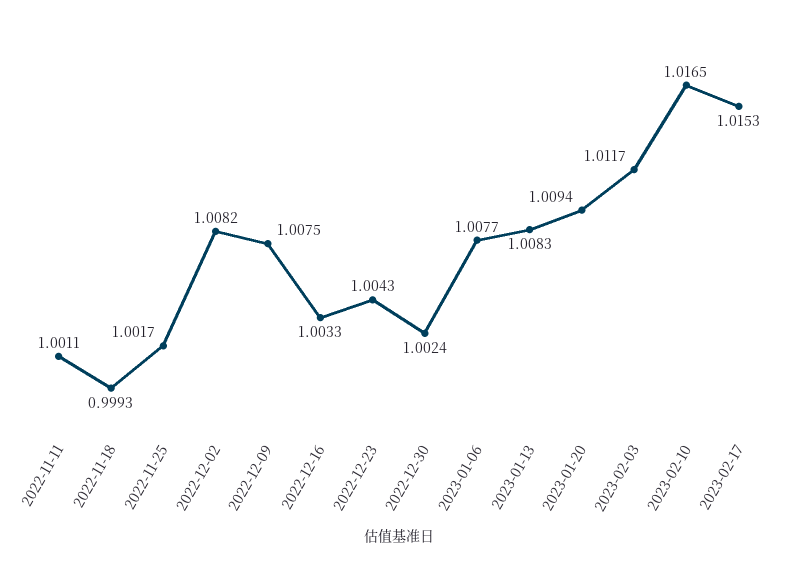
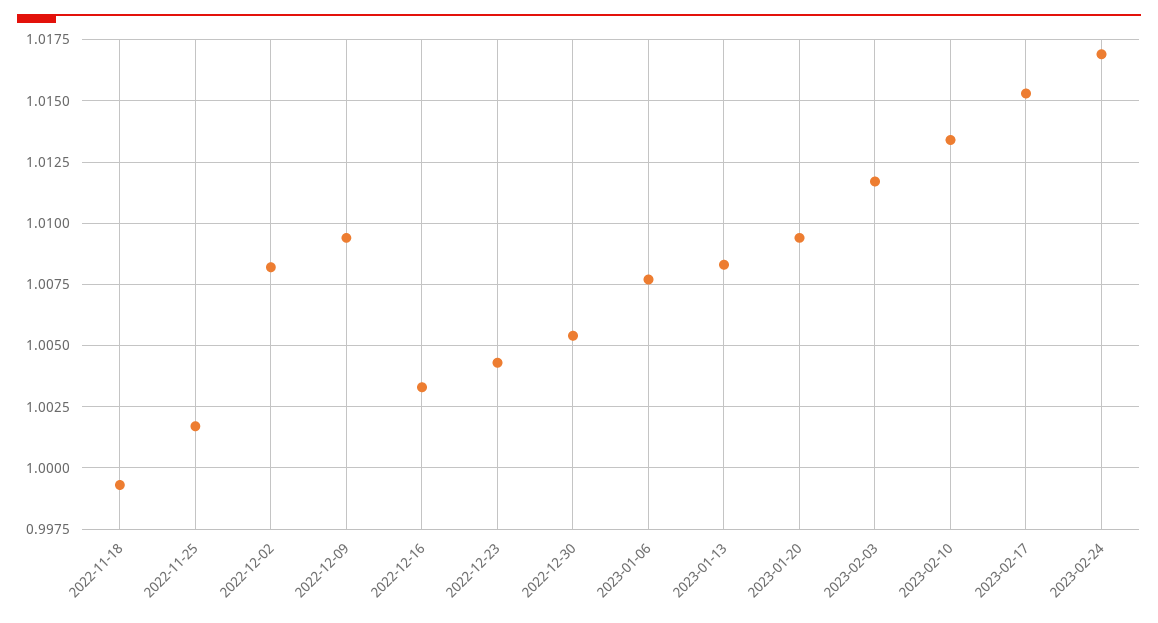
2022-11-11: 1.0011 -> none
2022-12-09: 1.0075 -> 1.0095
2022-12-30: 1.0024 -> 1.0055
2023-02-10: 1.0165 -> 1.0135
2023-02-24: none -> 1.017

